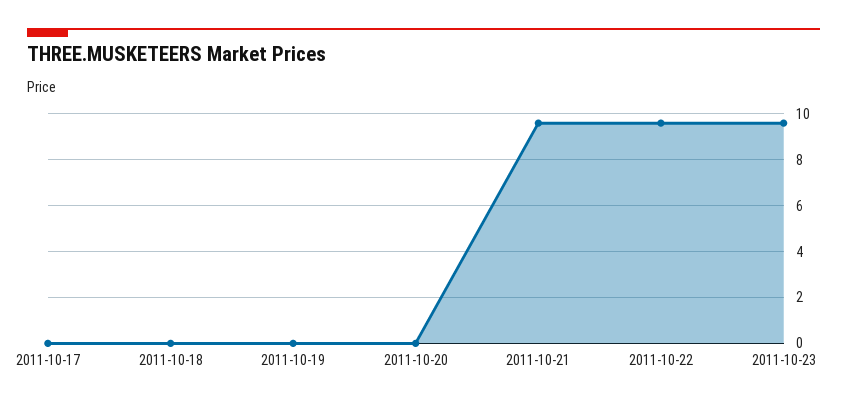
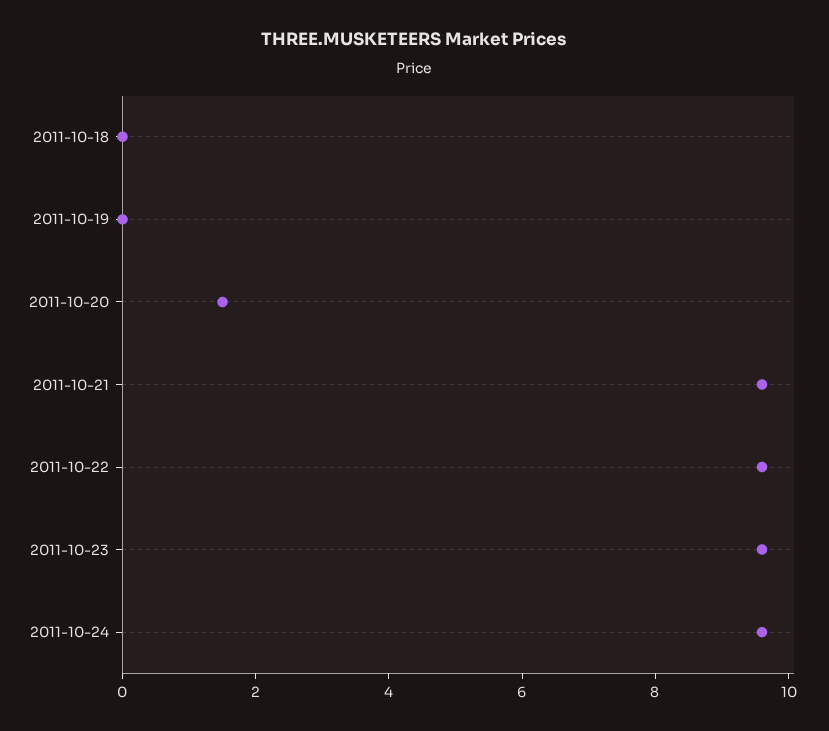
2011-10-17: 0 -> none
2011-10-20: 0 -> 1.5
2011-10-24: none -> 9.5

